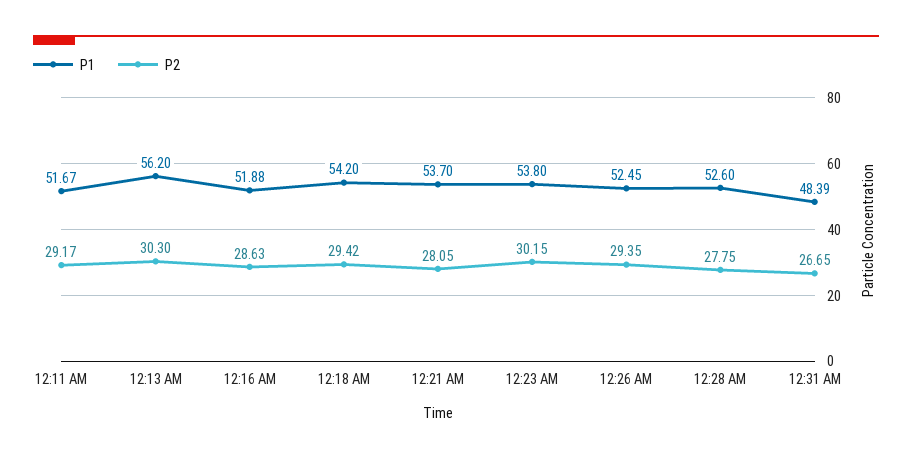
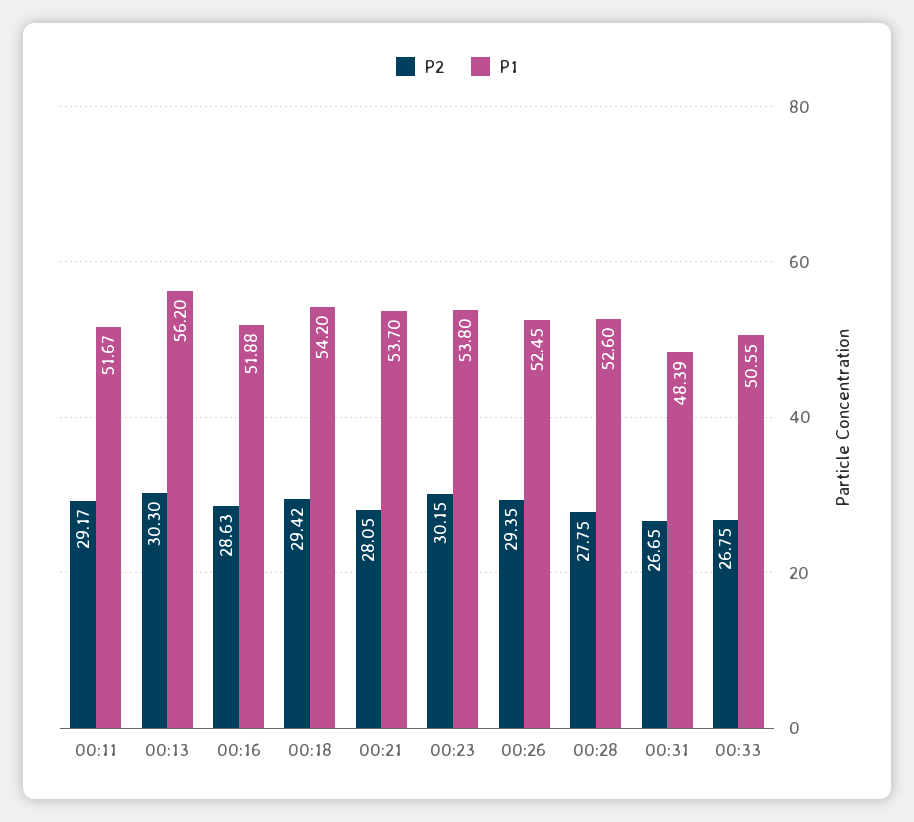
P2, 00:33: none -> 26.75
P1, 00:33: none -> 50.55

